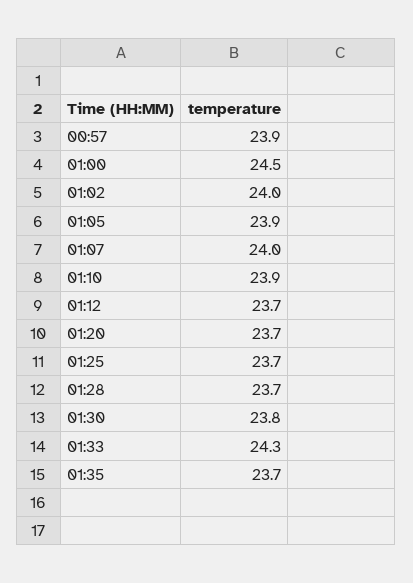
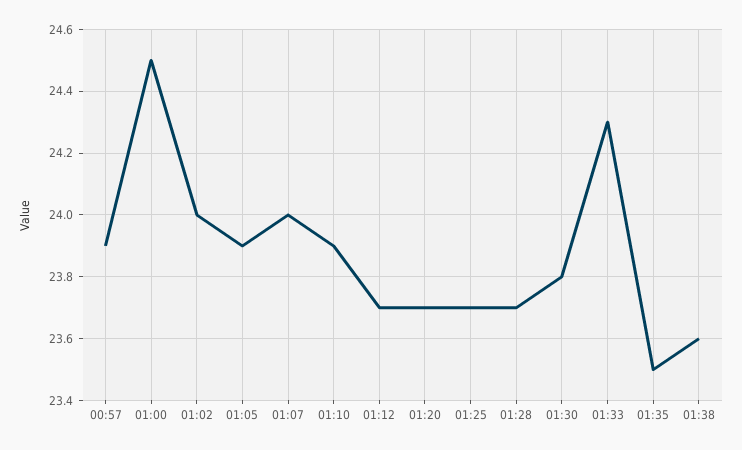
01:35: 23.7 -> 23.5
01:38: none -> 23.6

